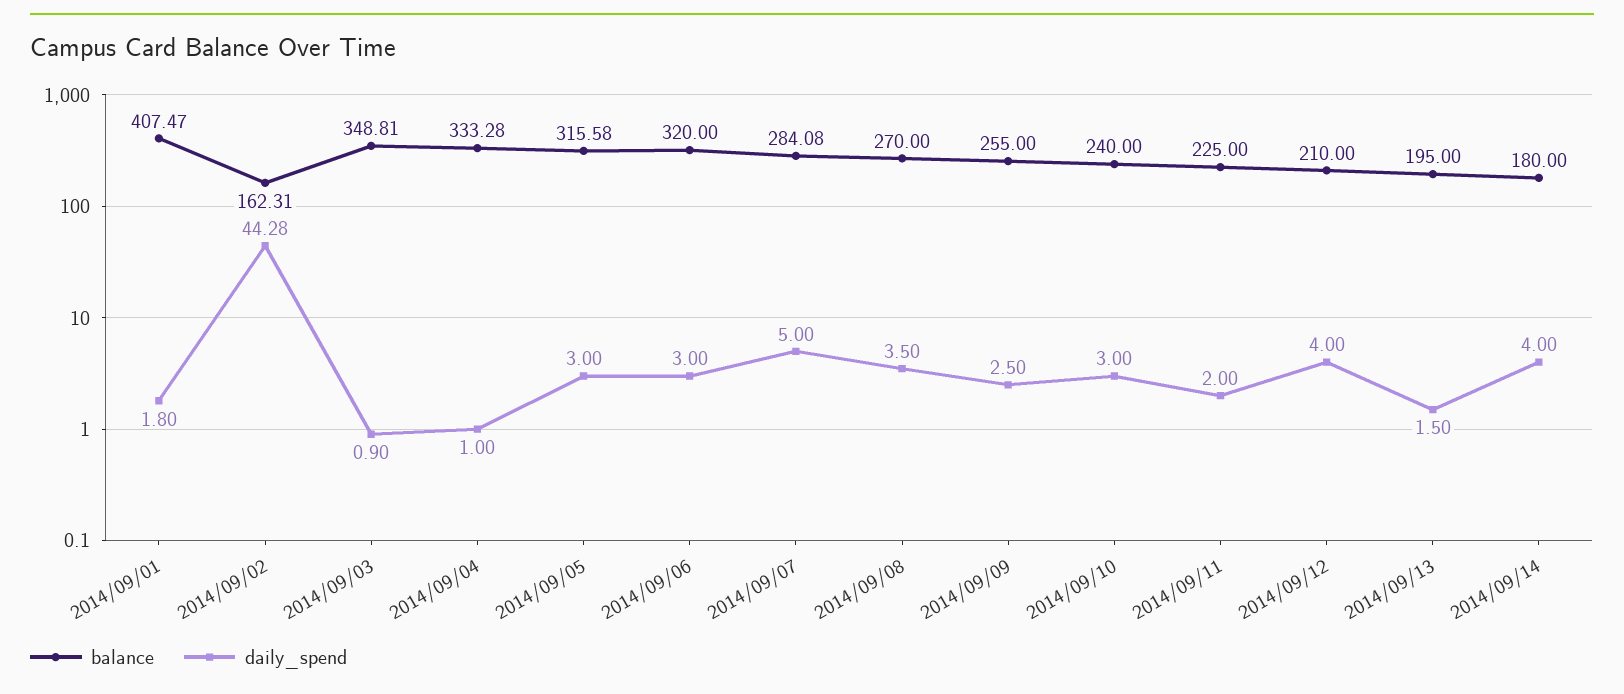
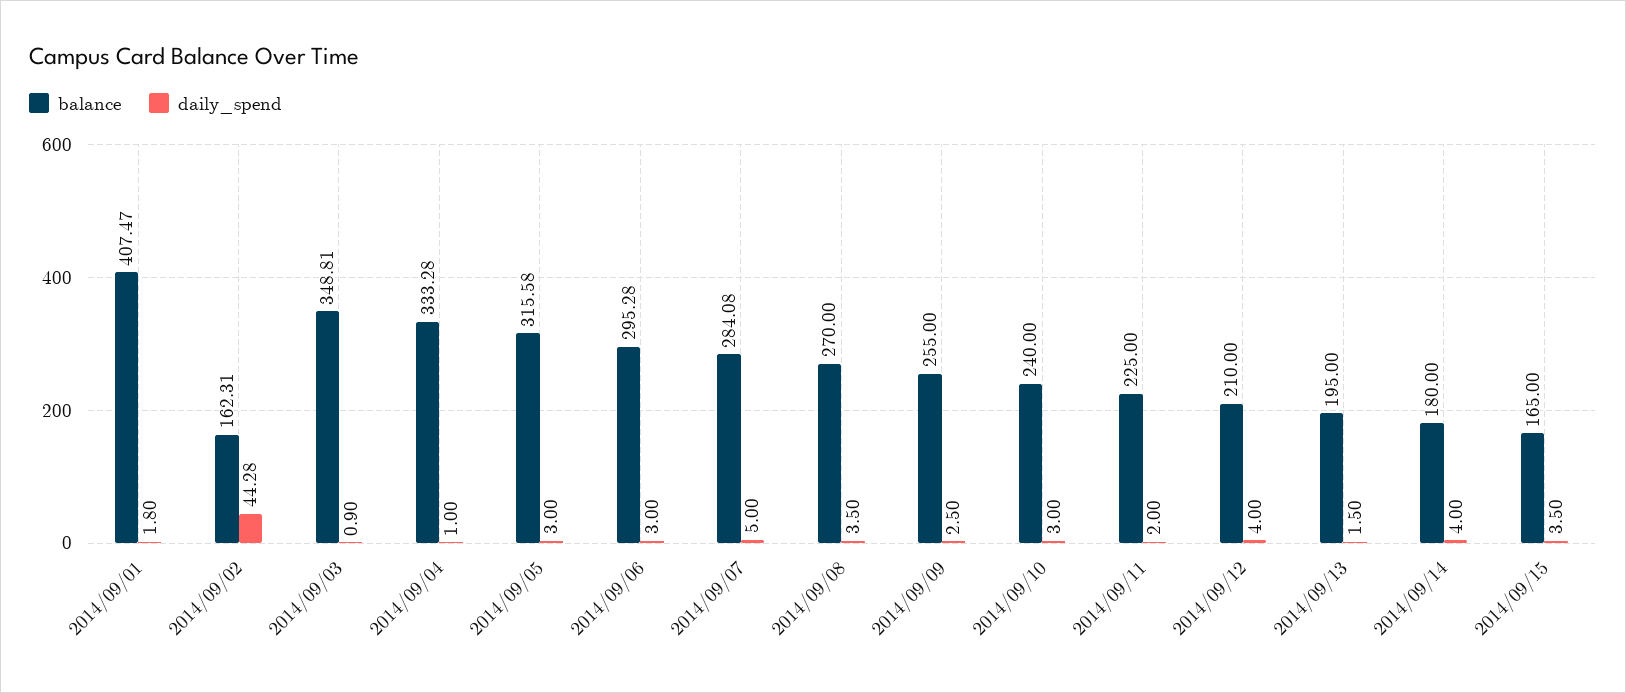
balance, 2014/09/06: 320 -> 295.28
balance, 2014/09/15: none -> 165
daily_spend, 2014/09/15: none -> 3.5

